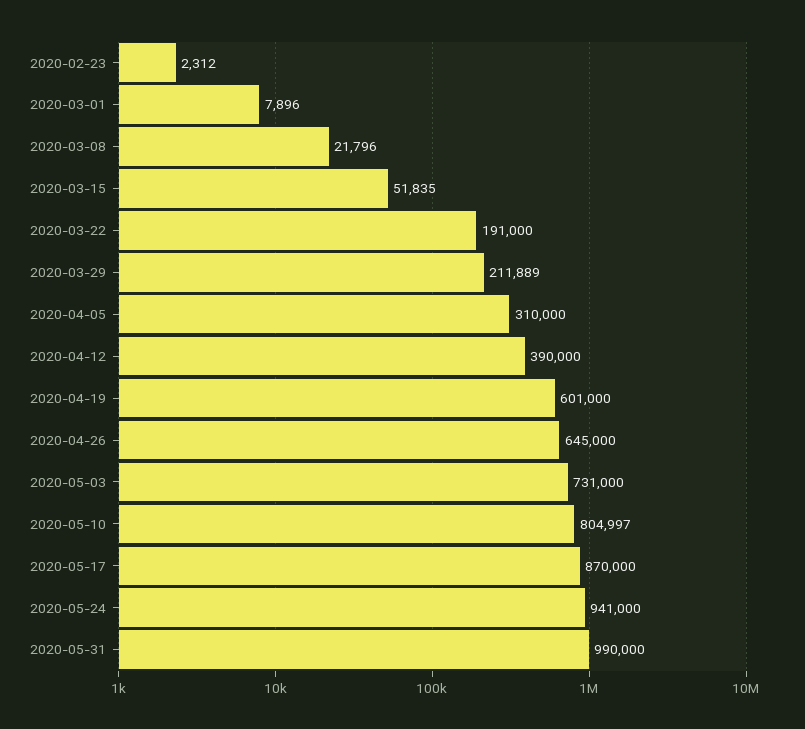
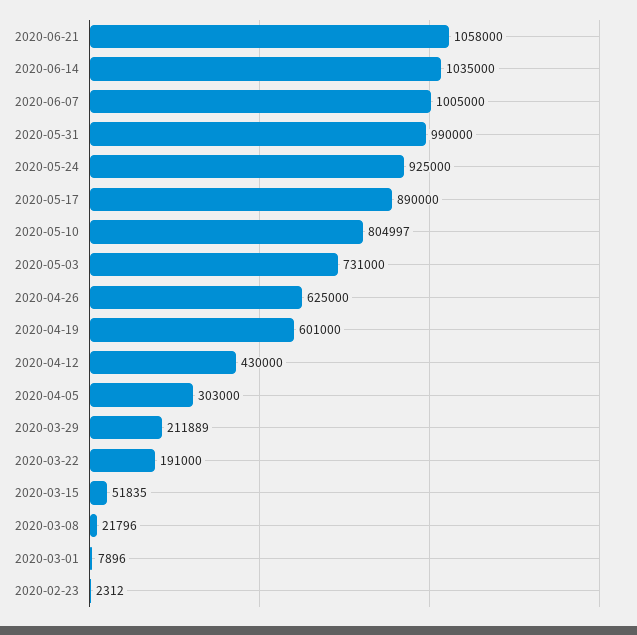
2020-04-05: 310000 -> 303000
2020-04-12: 390000 -> 430000
2020-04-26: 645000 -> 625000
2020-05-17: 870000 -> 890000
2020-05-24: 941000 -> 925000
2020-06-21: none -> 1058000
2020-06-14: none -> 1035000
2020-06-07: none -> 1005000

